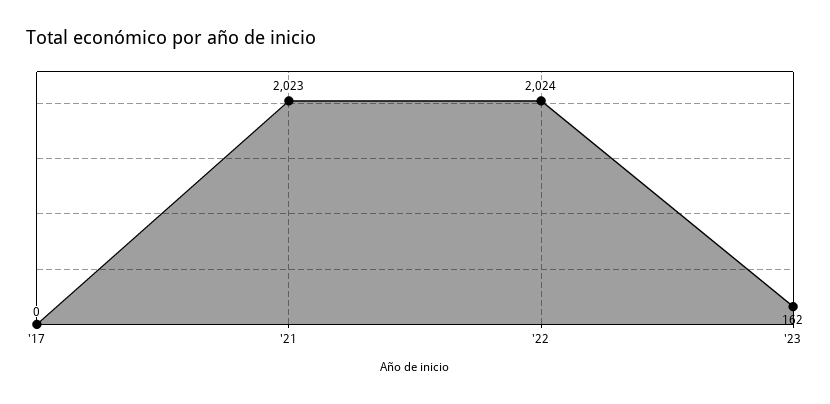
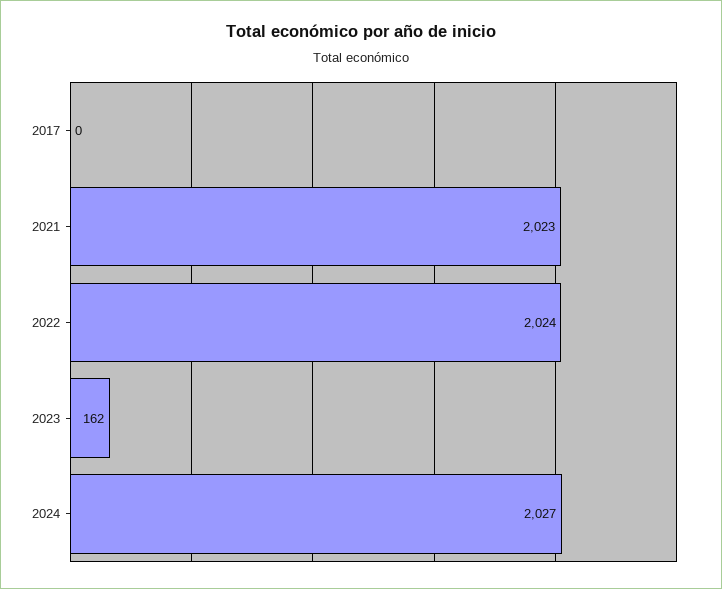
2024: none -> 2027

